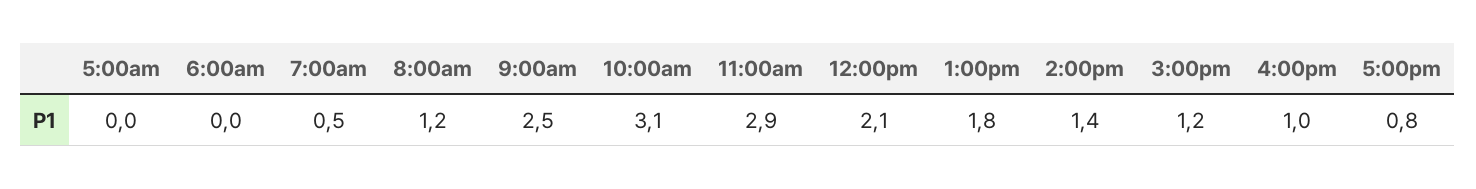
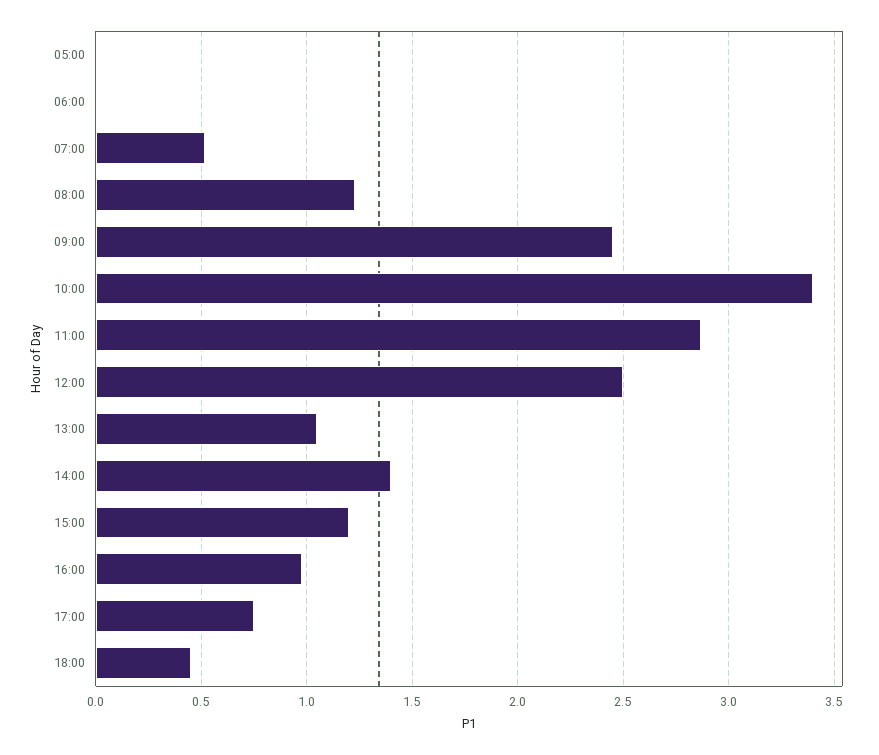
10:00am: 3.1 -> 3.4
12:00pm: 2.1 -> 2.5
1:00pm: 1.8 -> 1.05
18:00: none -> 0.45

